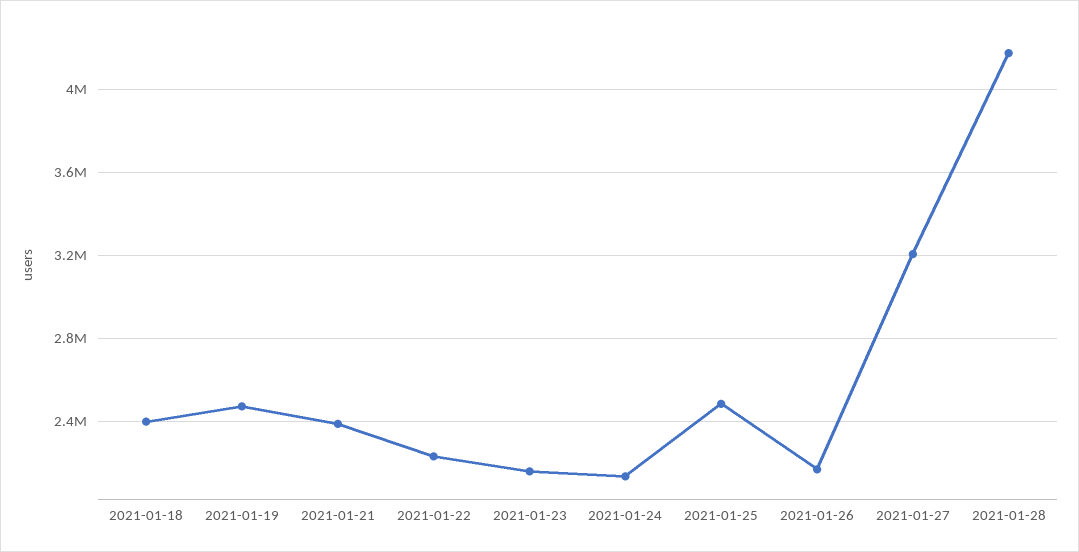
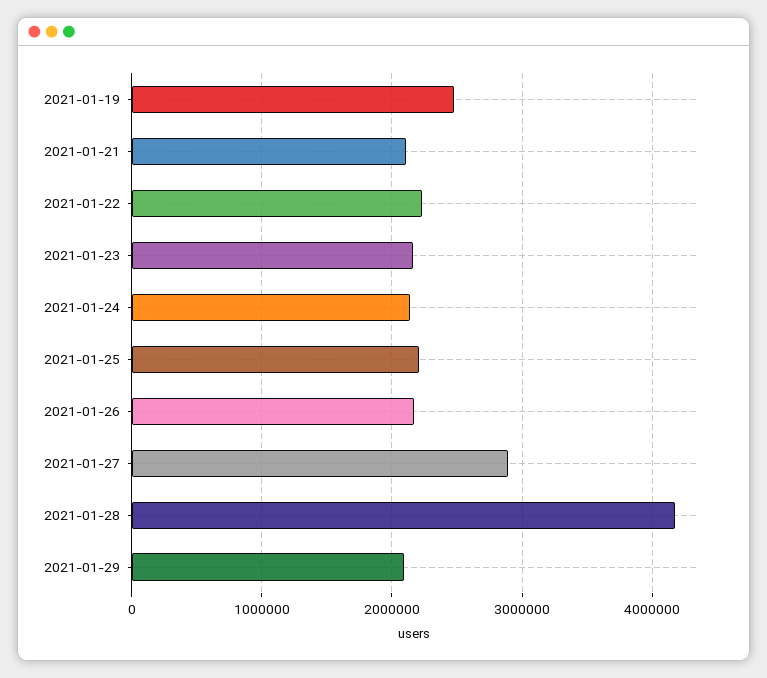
2021-01-18: 2400000 -> none
2021-01-21: 2400000 -> 2100000
2021-01-25: 2500000 -> 2200000
2021-01-27: 3200000 -> 2900000
2021-01-29: none -> 2100000

